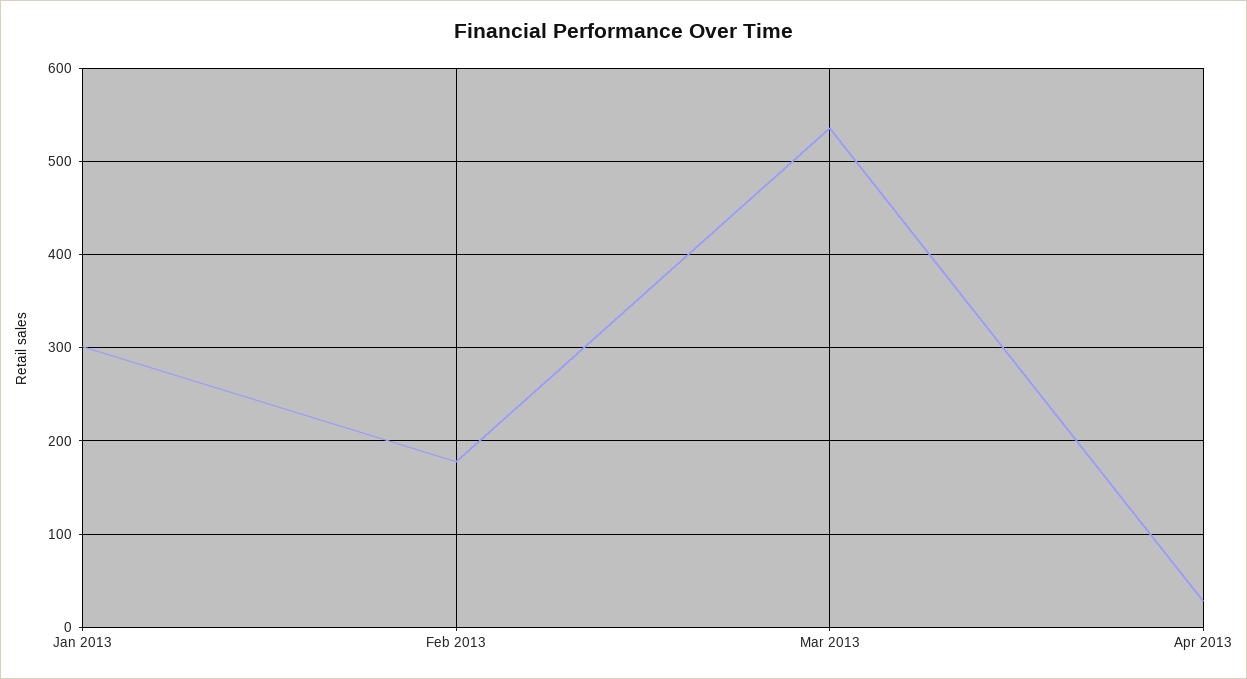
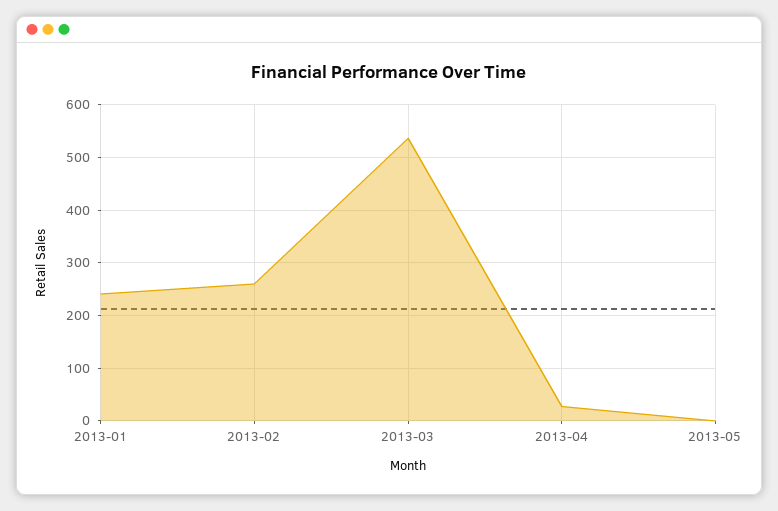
Jan 2013: 300 -> 240
Feb 2013: 180 -> 260
2013-05: none -> 0

